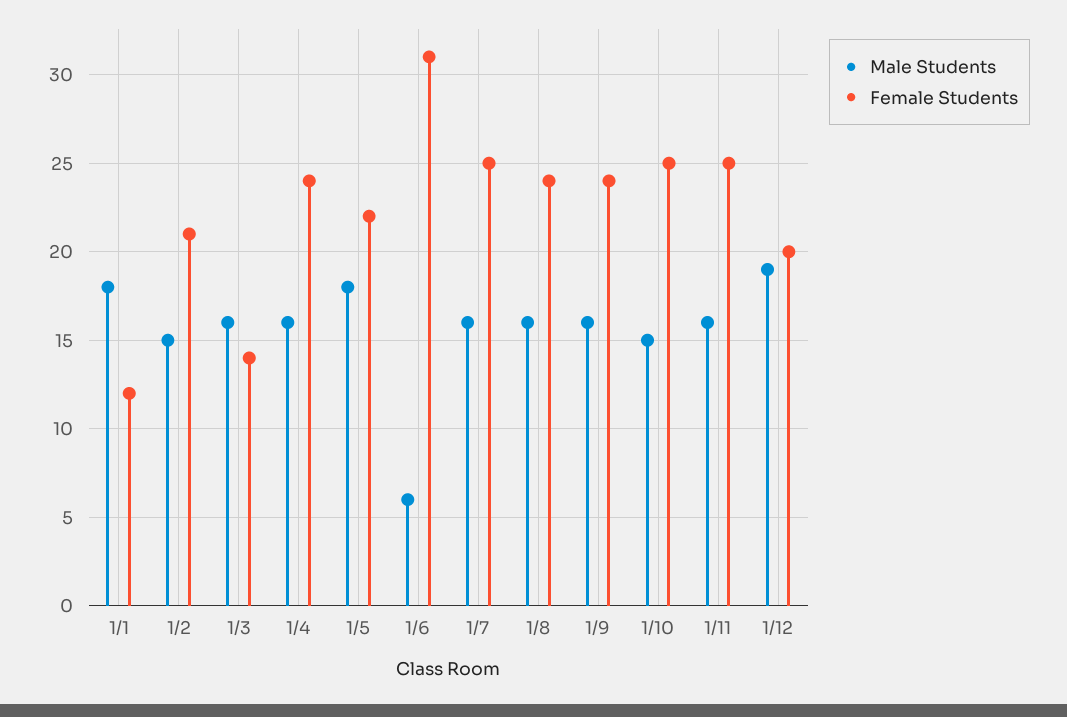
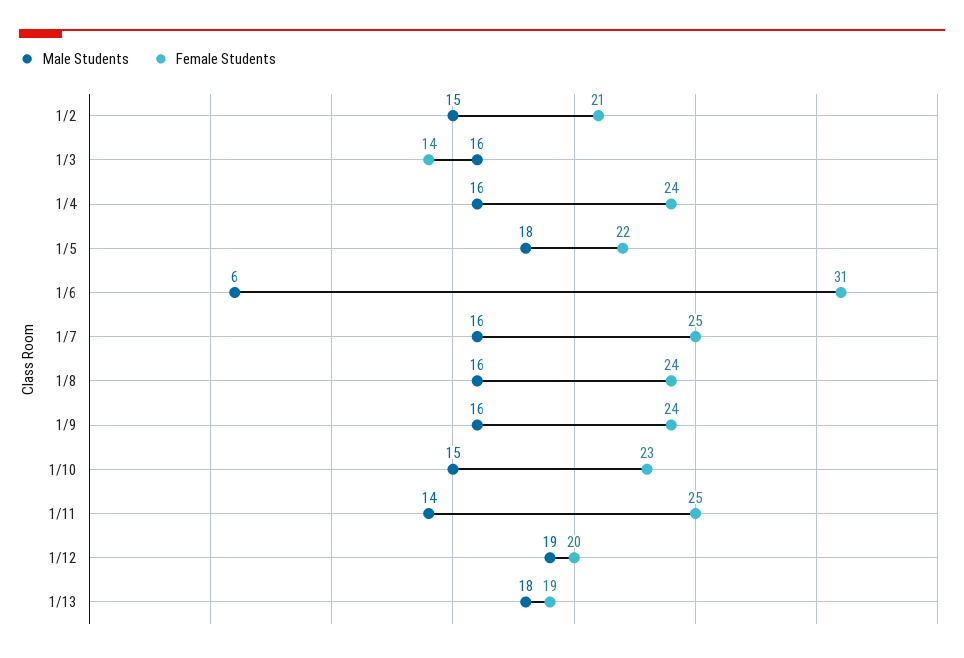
Male Students, 1/1: 18 -> none
Female Students, 1/1: 12 -> none
Female Students, 1/10: 25 -> 23
Male Students, 1/11: 16 -> 14
Male Students, 1/13: none -> 18
Female Students, 1/13: none -> 19

